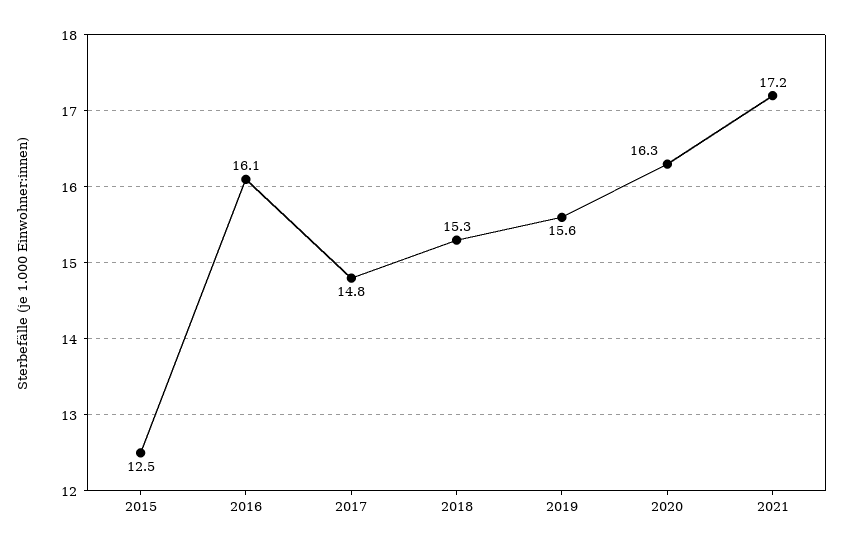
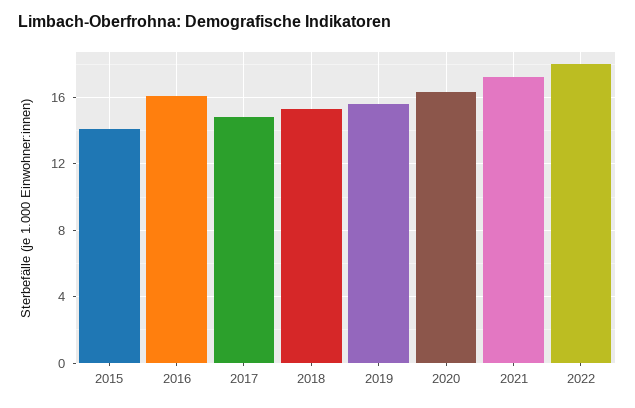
2015: 12.5 -> 14
2022: none -> 18

